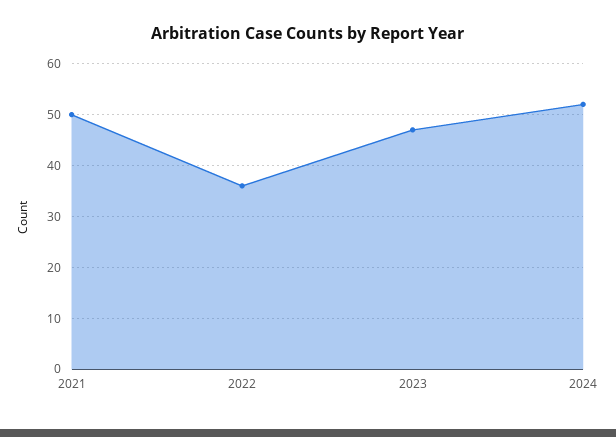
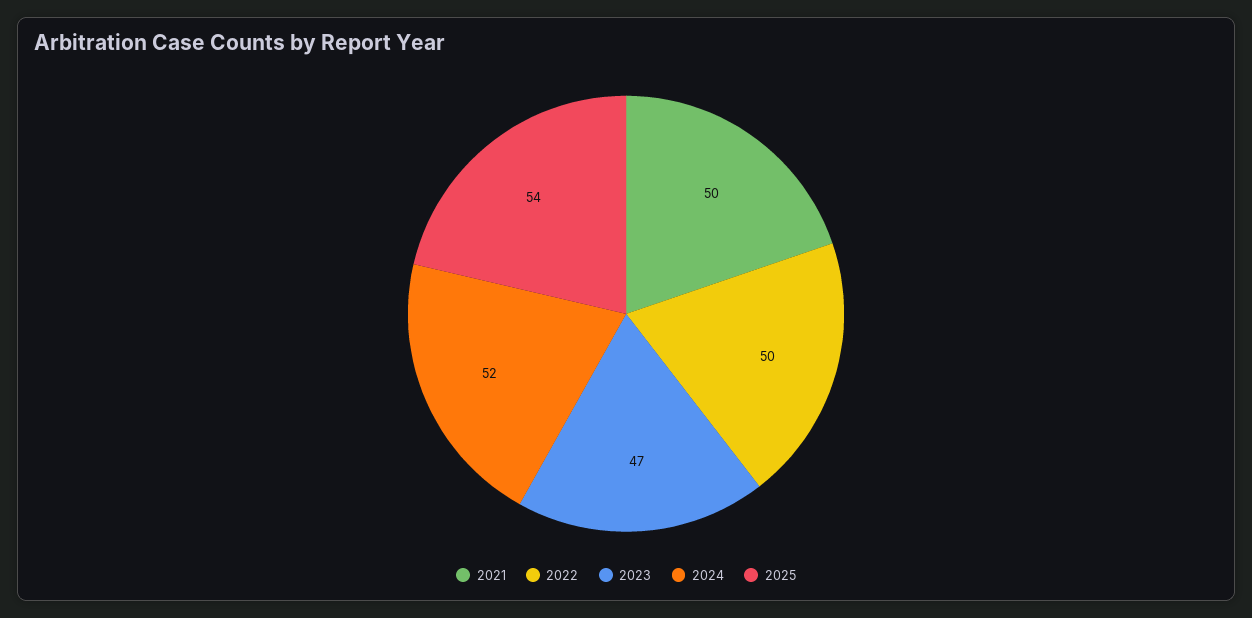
2022: 35 -> 50
2025: none -> 54

